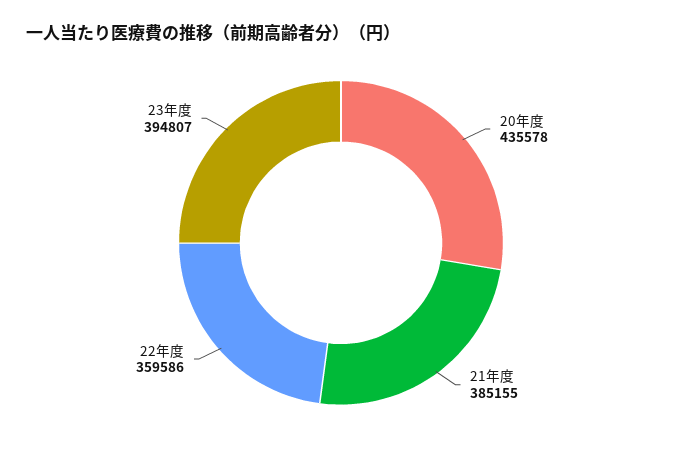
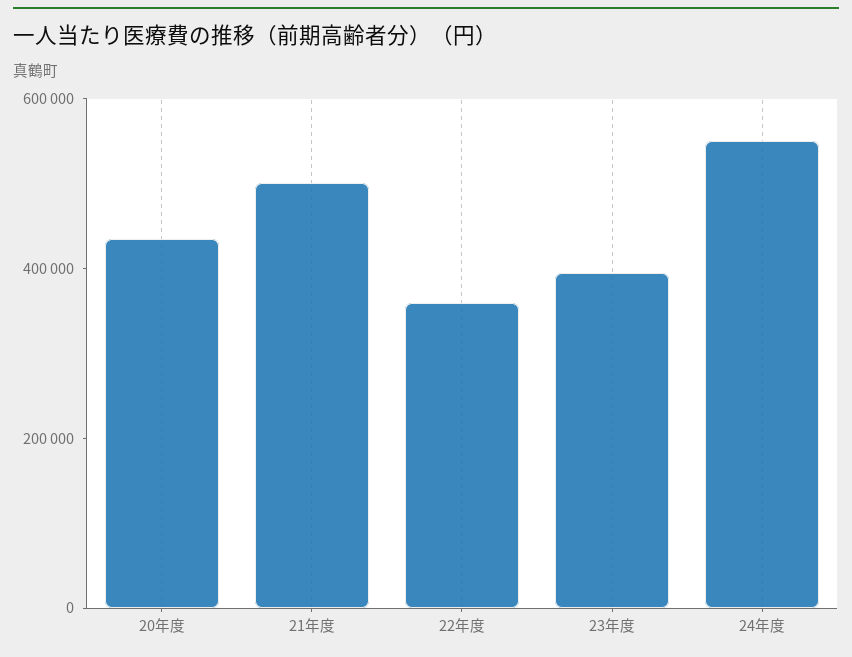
21年度: 385155 -> 500000
24年度: none -> 550000

